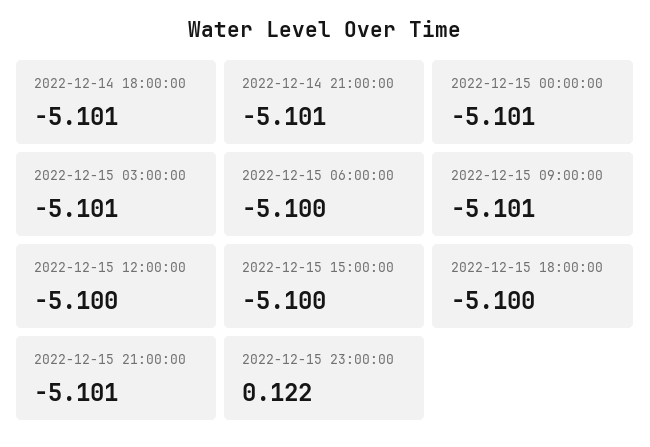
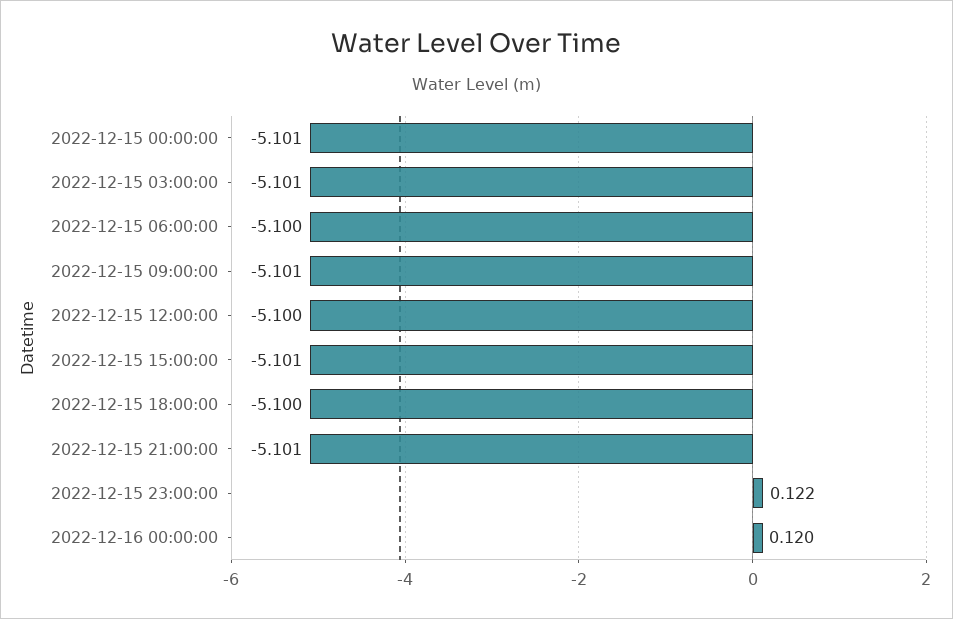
2022-12-14 18:00:00: -5.101 -> none
2022-12-14 21:00:00: -5.101 -> none
2022-12-15 15:00:00: -5.1 -> -5.101
2022-12-16 00:00:00: none -> 0.12

